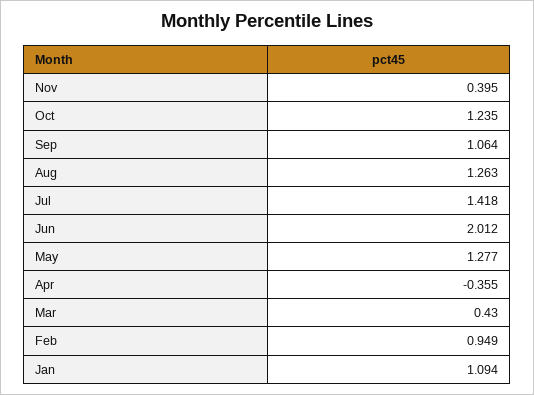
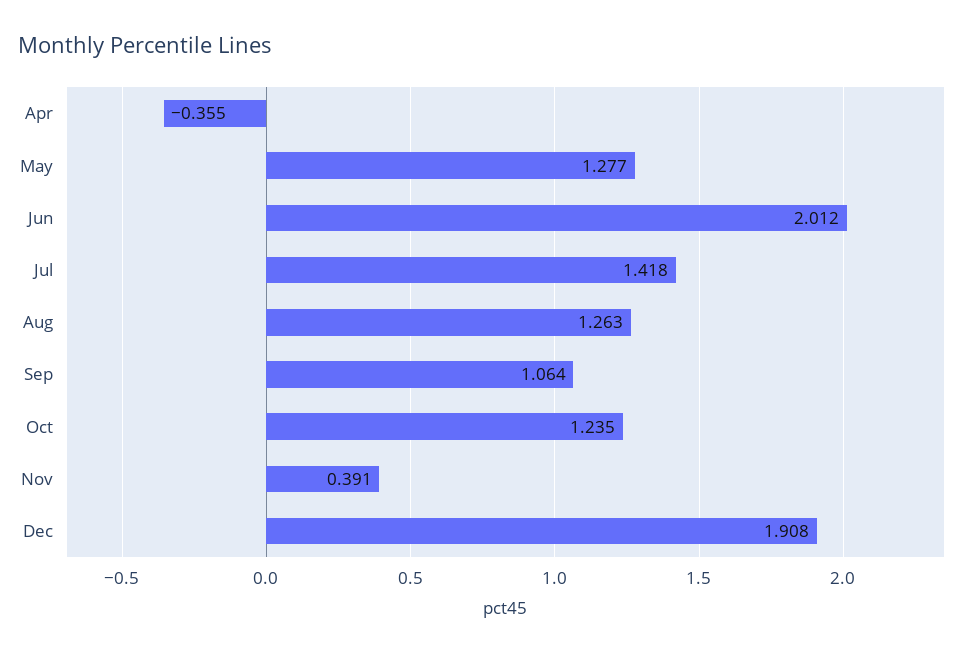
Nov: 0.395 -> 0.391
Mar: 0.43 -> none
Feb: 0.949 -> none
Jan: 1.094 -> none
Dec: none -> 1.908

